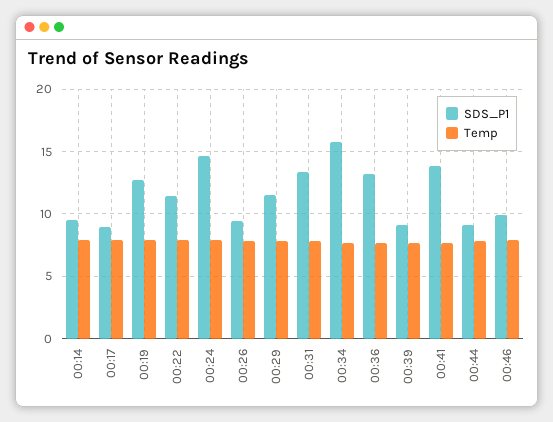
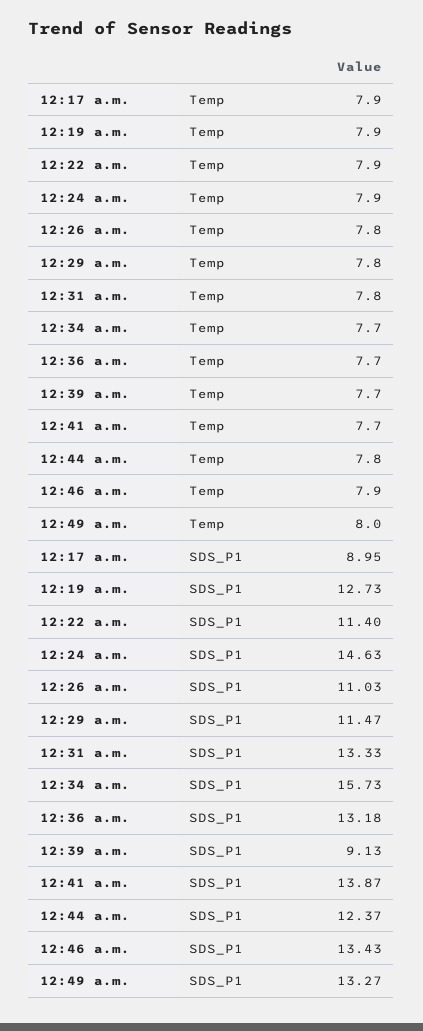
SDS_P1, 00:14: 9.5 -> none
Temp, 00:14: 8 -> none
SDS_P1, 00:26: 9.5 -> 11.03
SDS_P1, 00:44: 9 -> 12.37
SDS_P1, 00:46: 10 -> 13.43
Temp, 12:49 a.m.: none -> 8
SDS_P1, 12:49 a.m.: none -> 13.27

